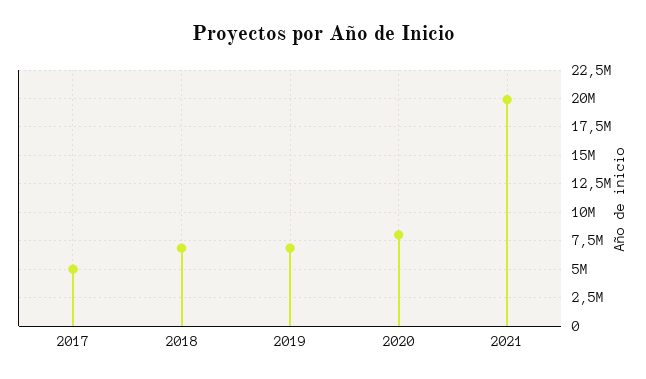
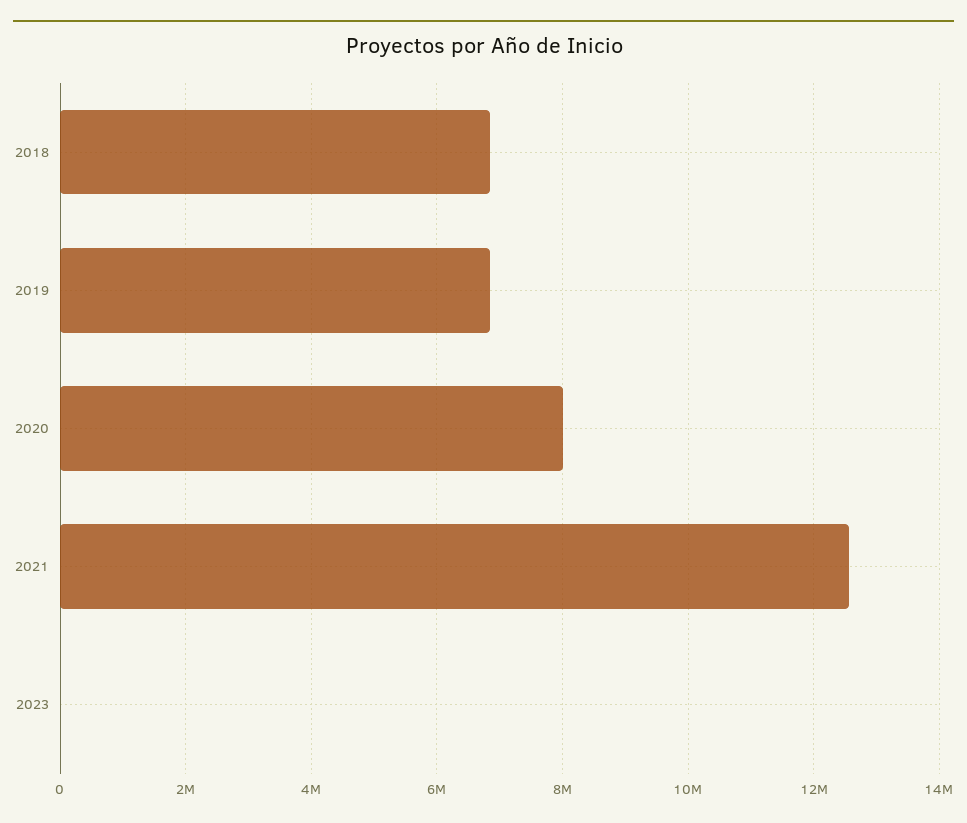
2017: 5000000 -> none
2021: 20000000 -> 12600000
2023: none -> 0

